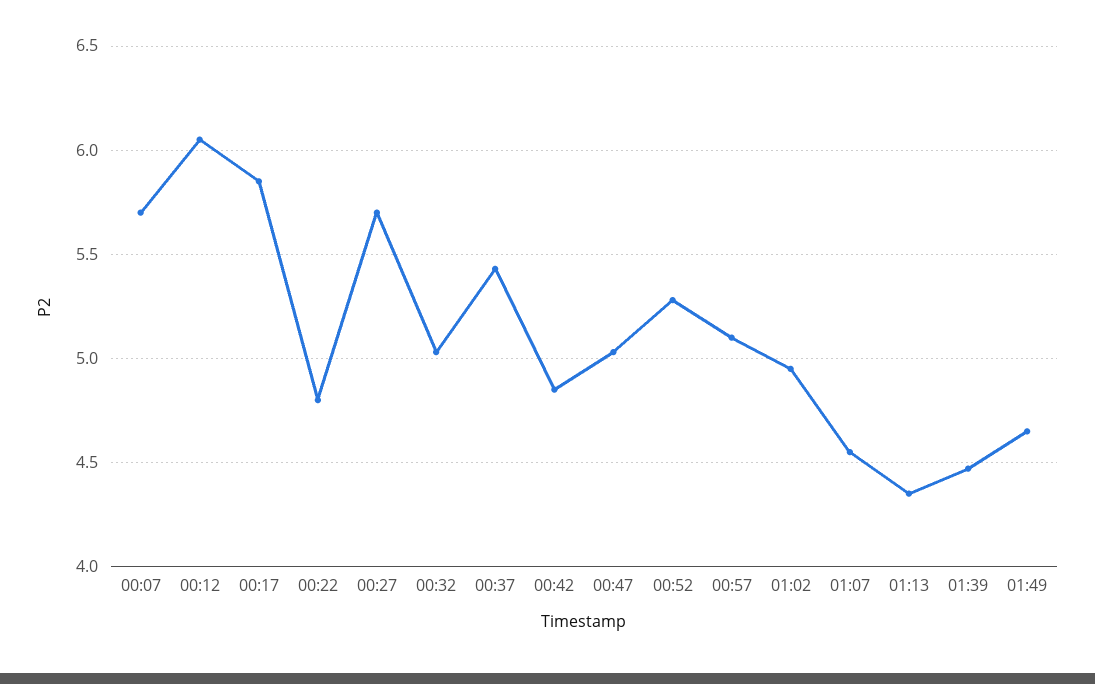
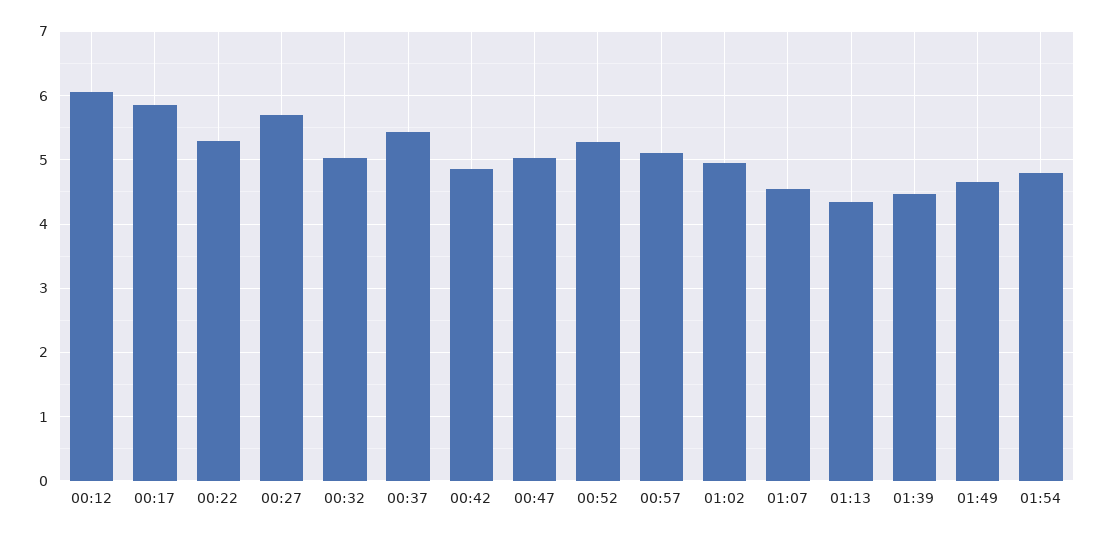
00:07: 5.7 -> none
00:22: 4.8 -> 5.3
01:54: none -> 4.8

